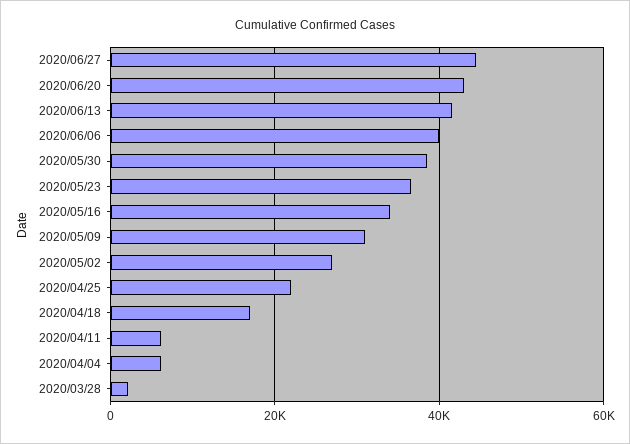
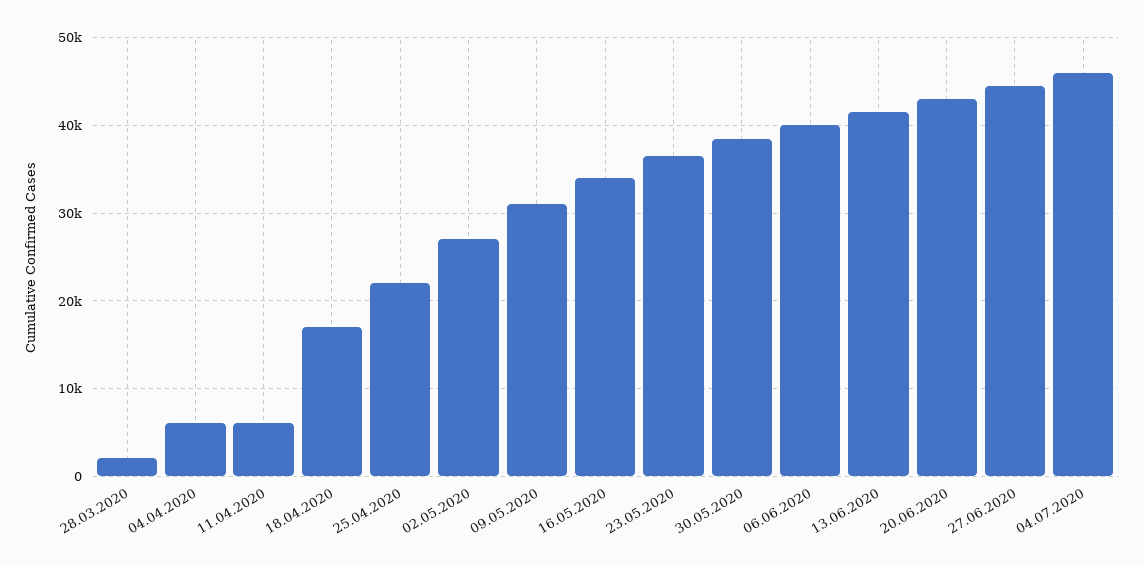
04.07.2020: none -> 46000

